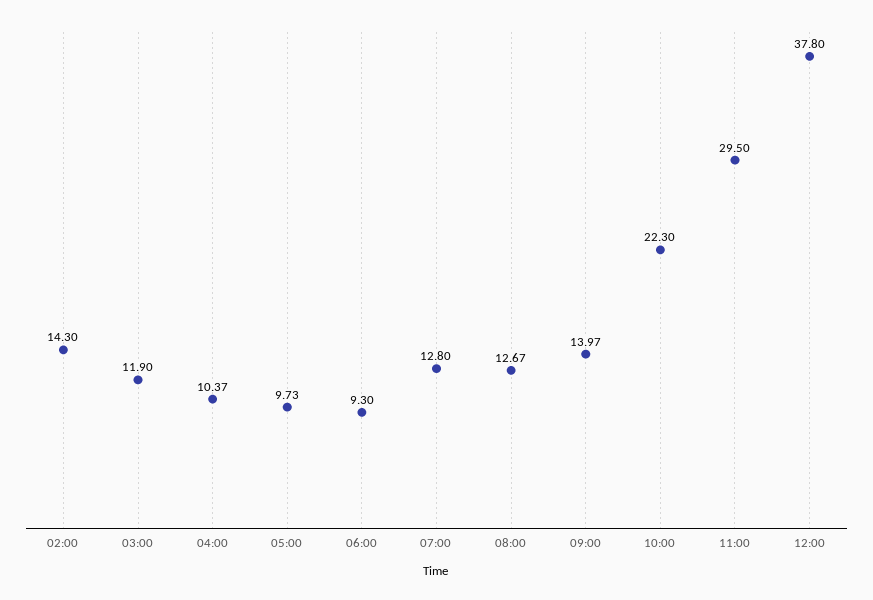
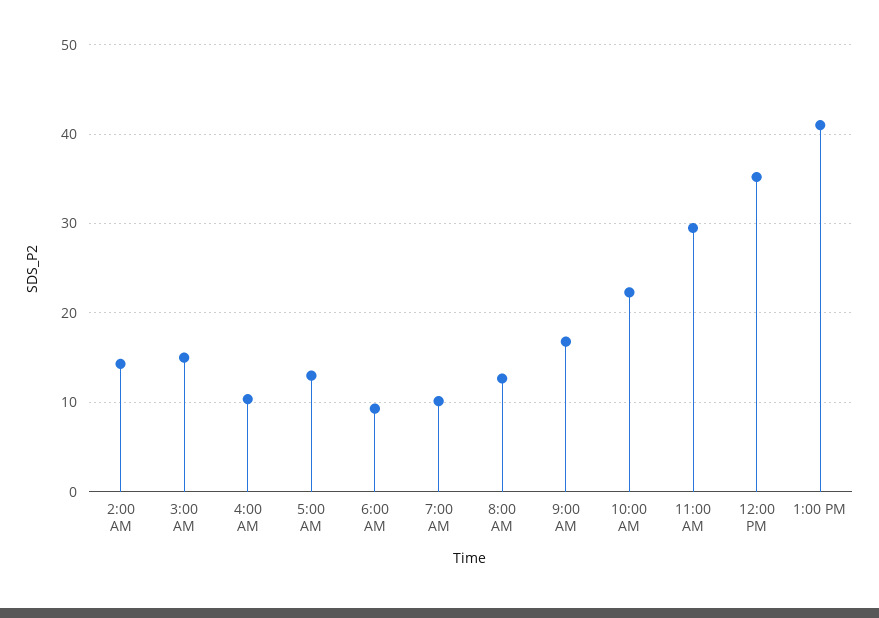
03:00: 11.9 -> 15
05:00: 9.73 -> 13
07:00: 12.8 -> 10
09:00: 13.97 -> 17
12:00: 37.8 -> 35
1:00 PM: none -> 41

